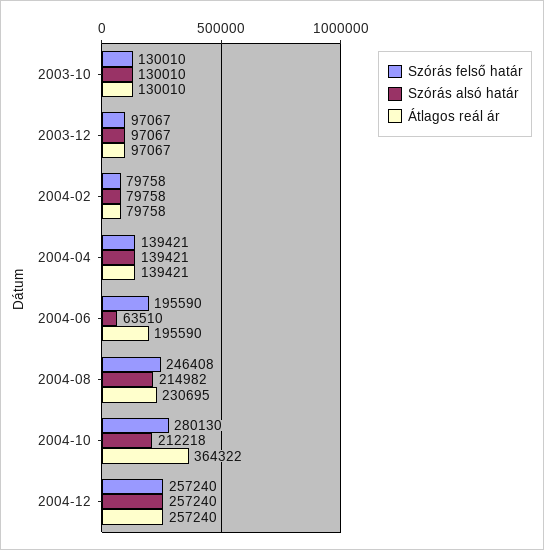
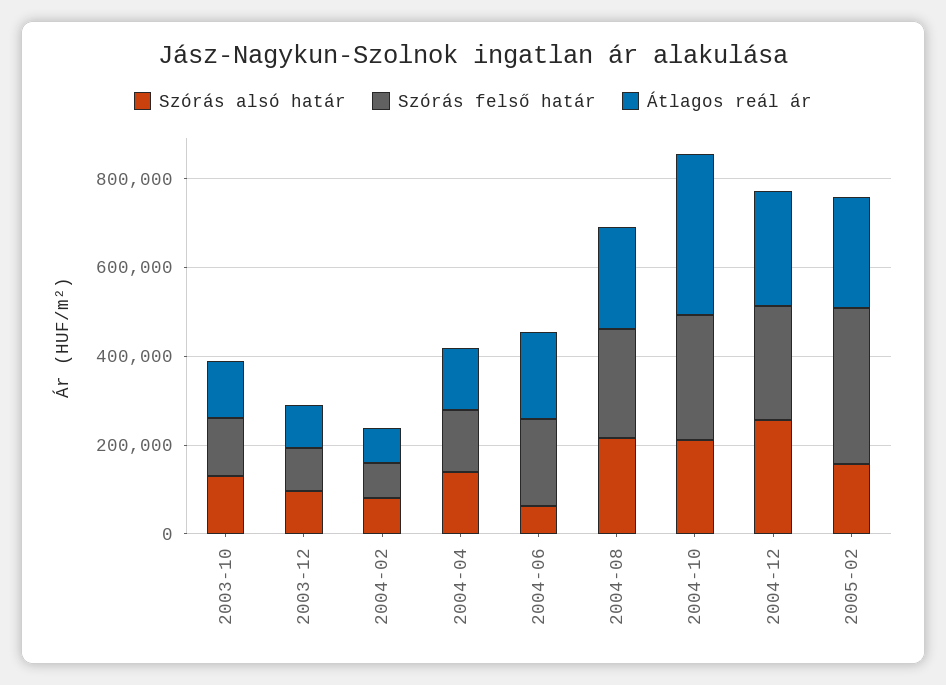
Szórás alsó határ, 2005-02: none -> 150000
Szórás felső határ, 2005-02: none -> 350000
Átlagos reál ár, 2005-02: none -> 250000

